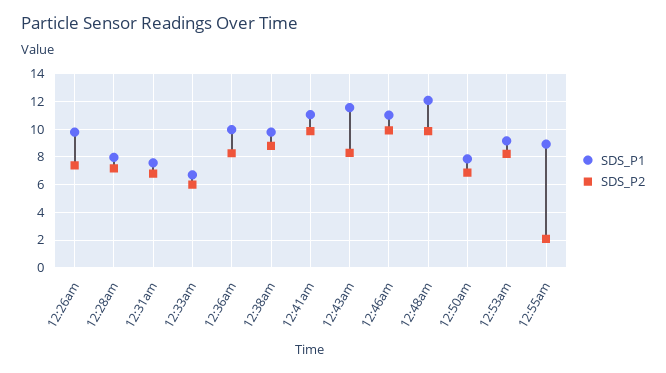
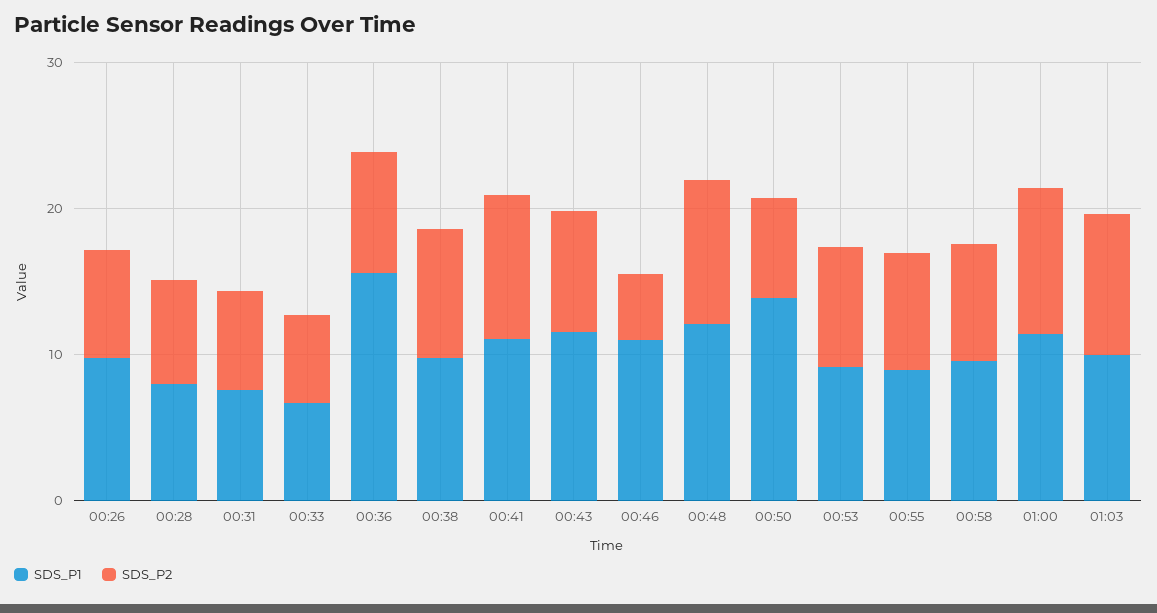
SDS_P1, 12:36am: 10 -> 16
SDS_P2, 12:46am: 10 -> 4
SDS_P1, 12:50am: 8 -> 14
SDS_P2, 12:55am: 2 -> 8
SDS_P1, 00:58: none -> 10
SDS_P2, 00:58: none -> 8
SDS_P1, 01:00: none -> 12
SDS_P2, 01:00: none -> 10
SDS_P1, 01:03: none -> 10
SDS_P2, 01:03: none -> 10

